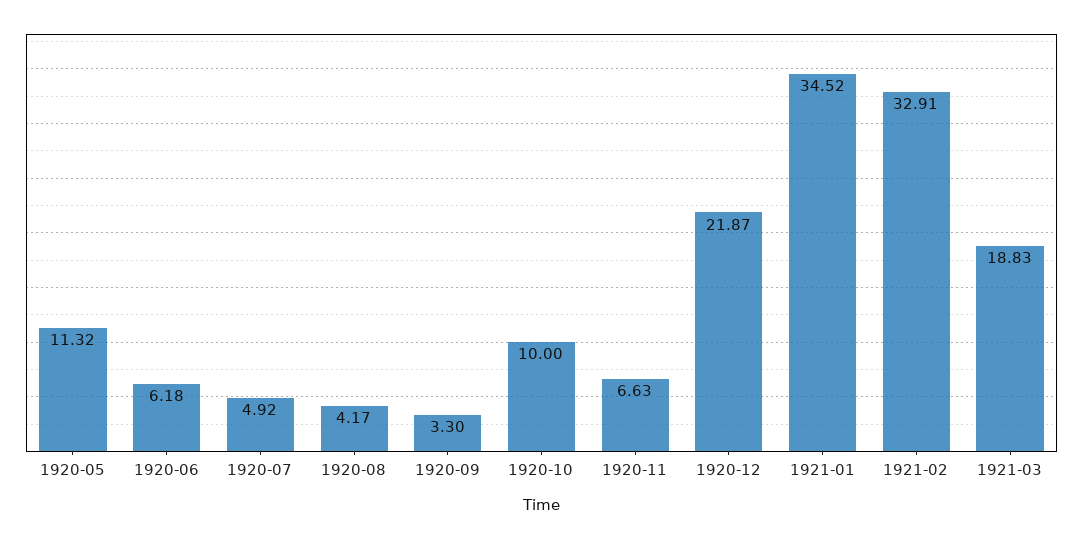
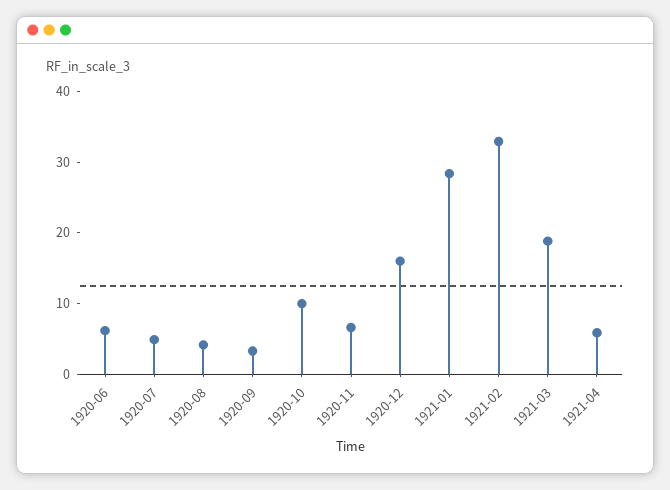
1920-05: 11.32 -> none
1920-12: 21.87 -> 16
1921-01: 34.52 -> 28
1921-04: none -> 6

